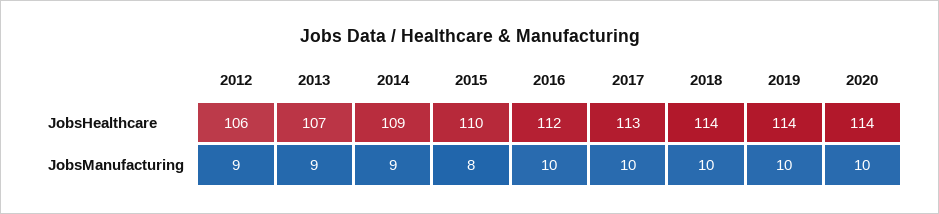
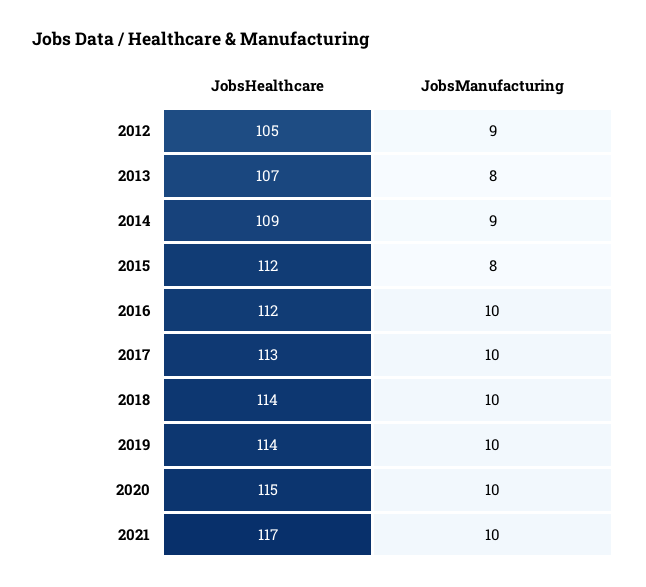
2012, JobsHealthcare: 106 -> 105
2015, JobsHealthcare: 110 -> 112
2020, JobsHealthcare: 114 -> 115
2013, JobsManufacturing: 9 -> 8
2021, JobsHealthcare: none -> 117
2021, JobsManufacturing: none -> 10

